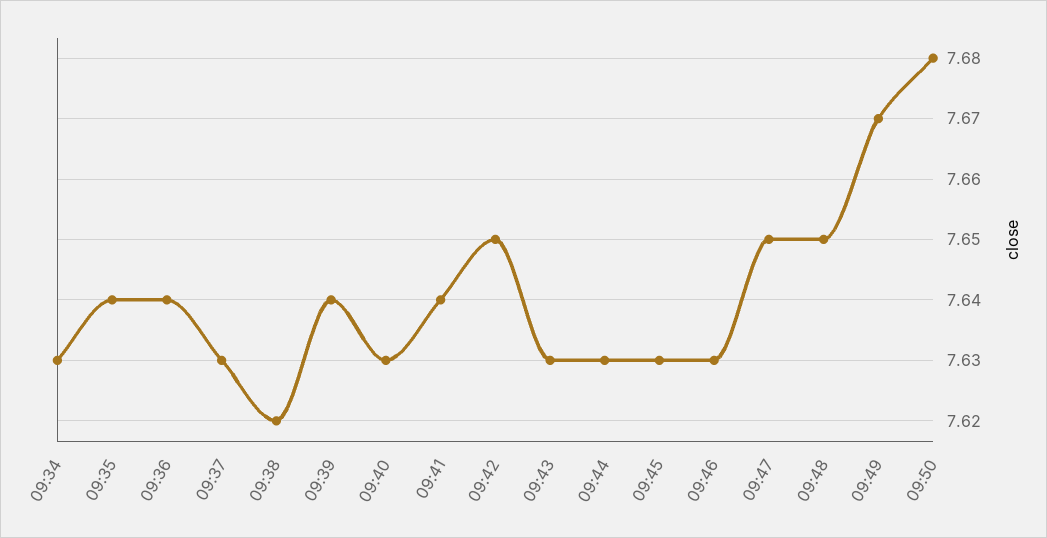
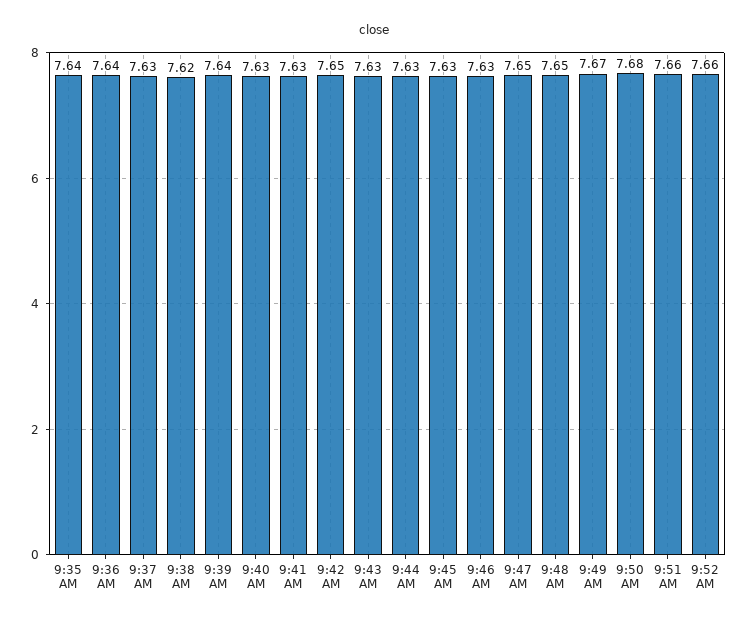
09:34: 7.63 -> none
09:41: 7.64 -> 7.63
9:51 AM: none -> 7.66
9:52 AM: none -> 7.66

